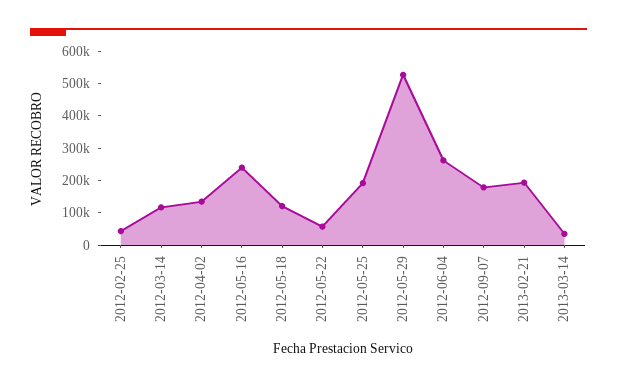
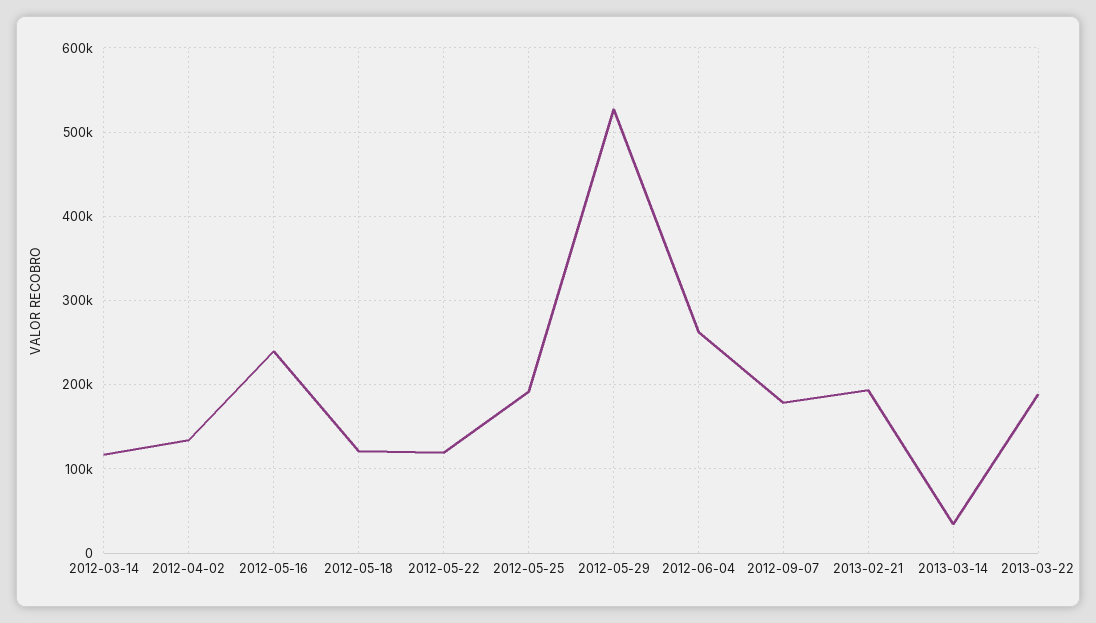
2012-02-25: 50000 -> none
2012-05-22: 50000 -> 120000
2013-03-22: none -> 190000

